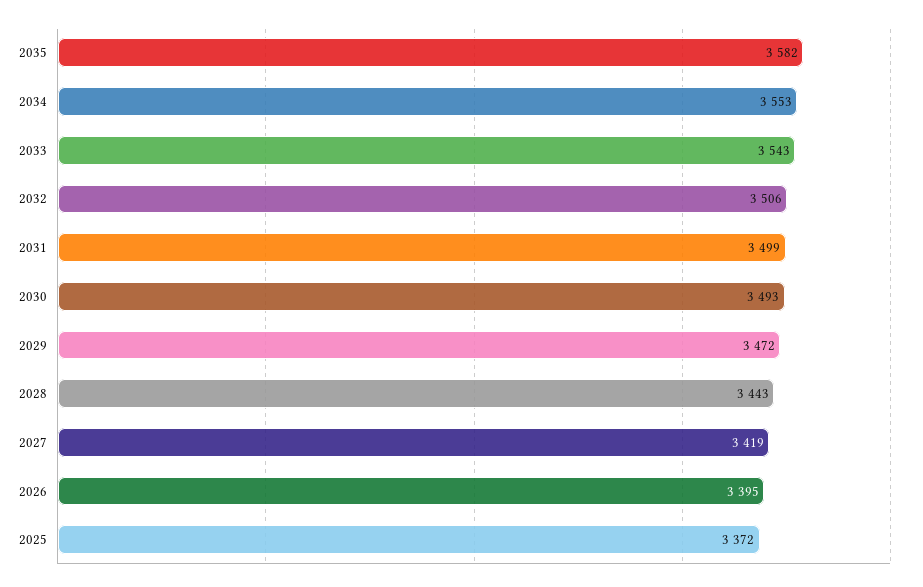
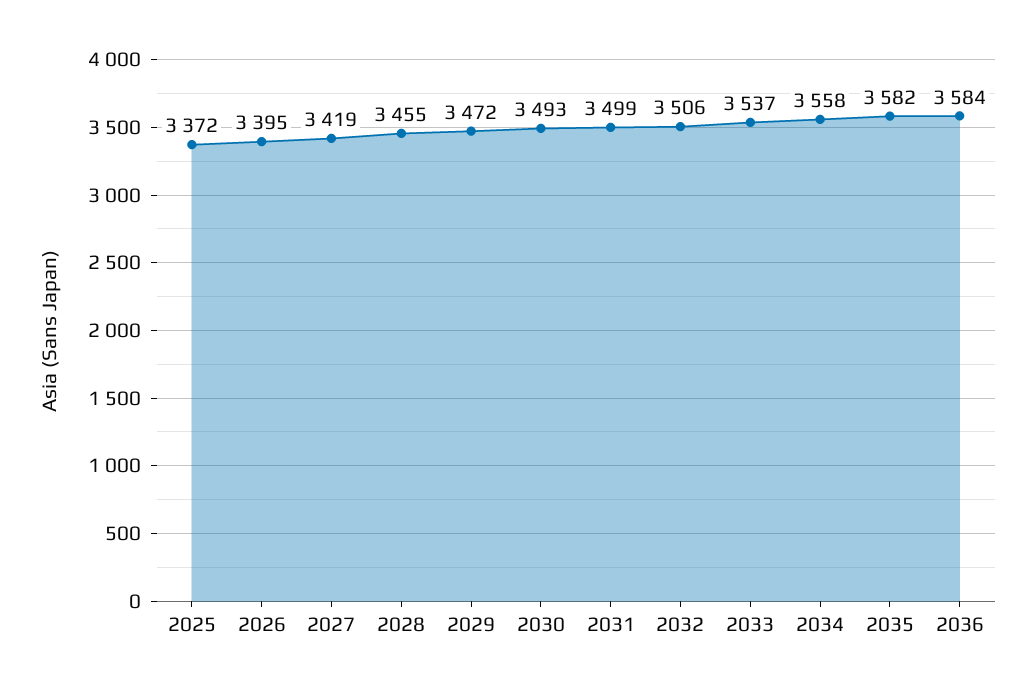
2034: 3553 -> 3558
2033: 3543 -> 3537
2028: 3443 -> 3455
2036: none -> 3584

